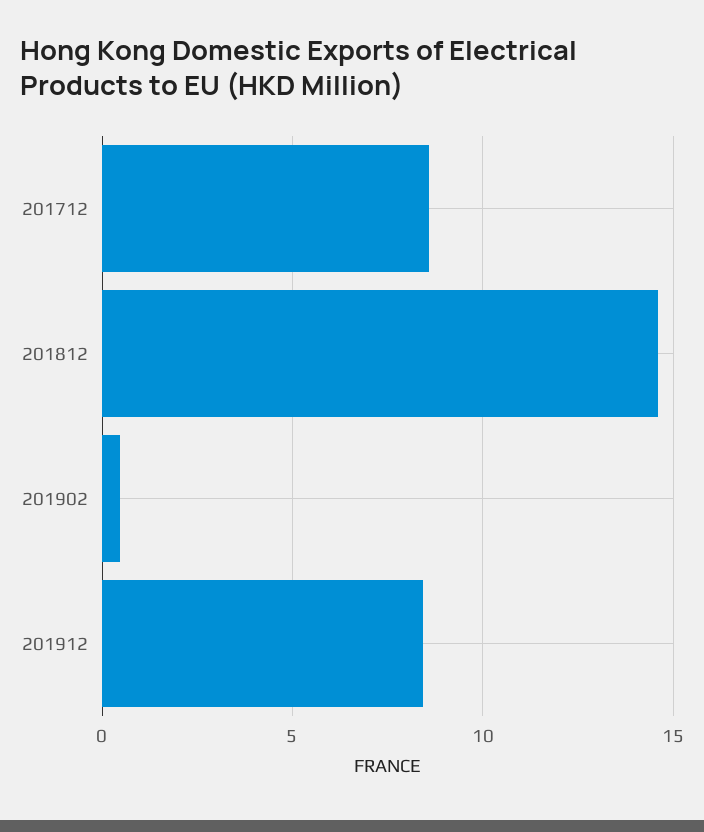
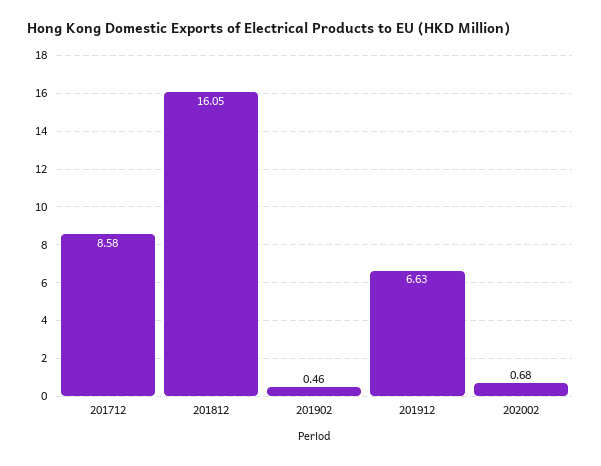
201812: 14.5 -> 16.05
201912: 8.5 -> 6.63
202002: none -> 0.68

